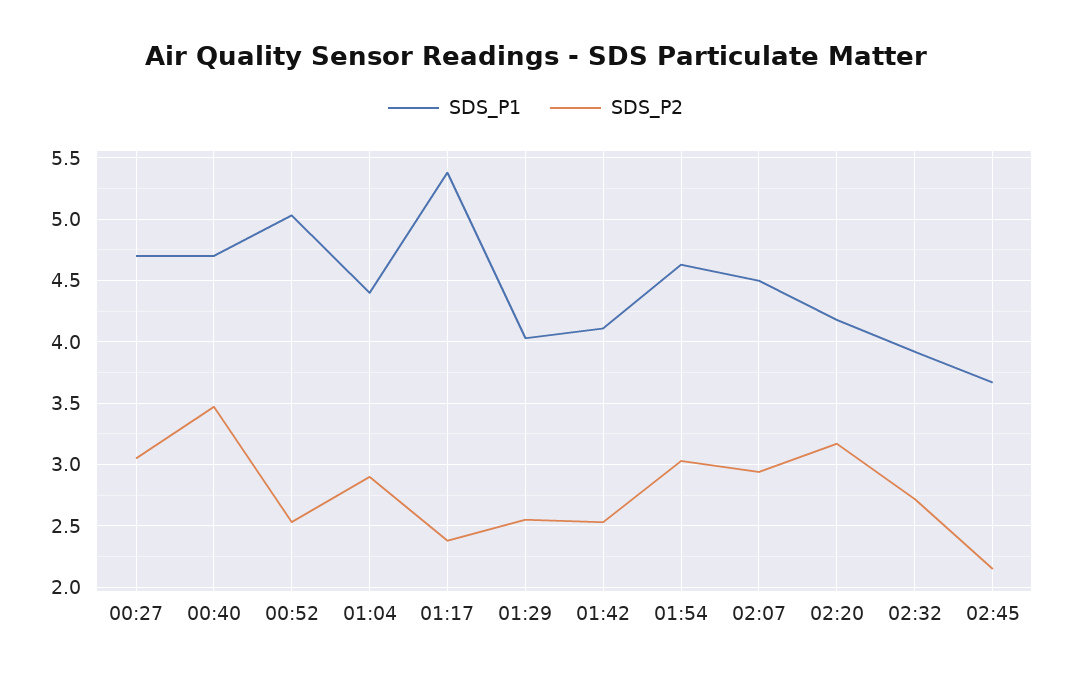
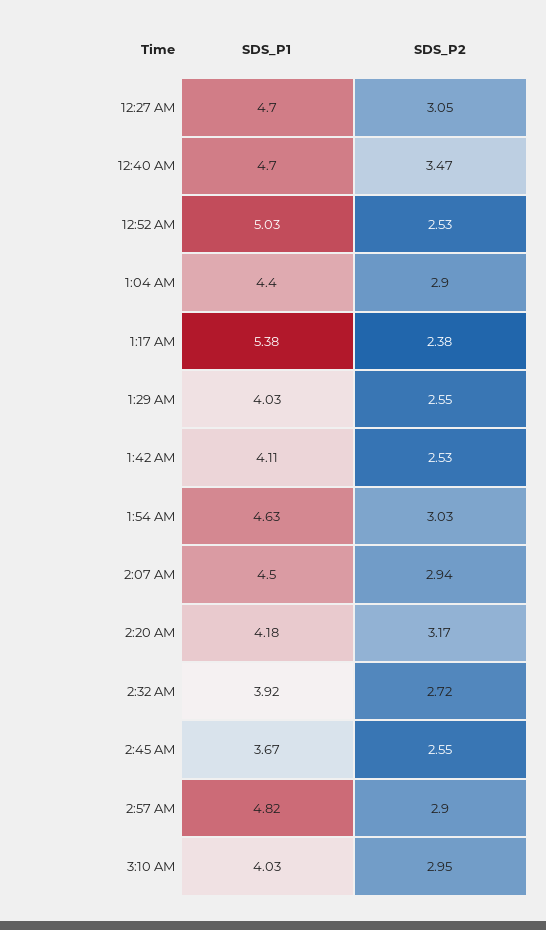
SDS_P2, 02:45: 2.15 -> 2.55
SDS_P1, 2:57 AM: none -> 4.82
SDS_P2, 2:57 AM: none -> 2.9
SDS_P1, 3:10 AM: none -> 4.03
SDS_P2, 3:10 AM: none -> 2.95

